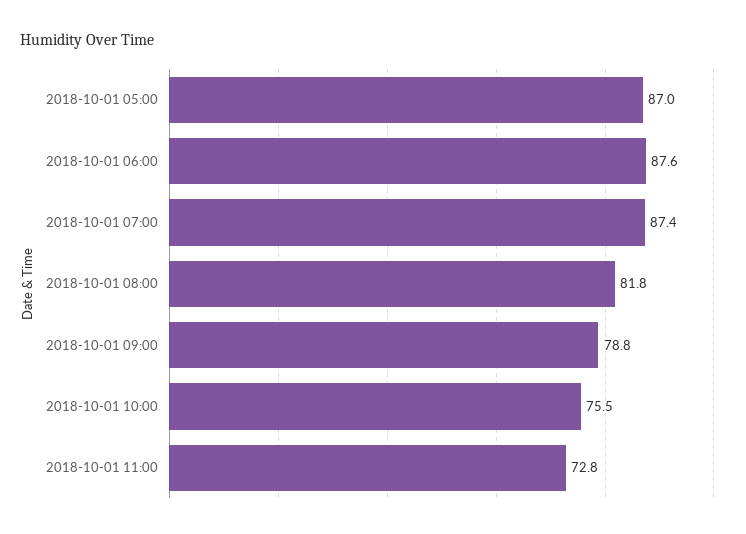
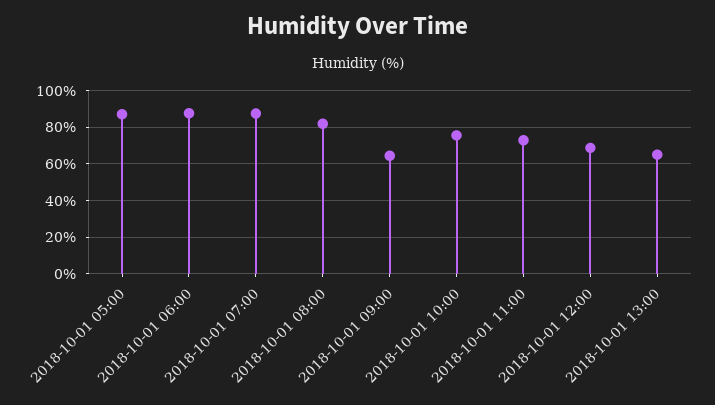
2018-10-01 09:00: 78.8 -> 65
2018-10-01 12:00: none -> 70
2018-10-01 13:00: none -> 65

